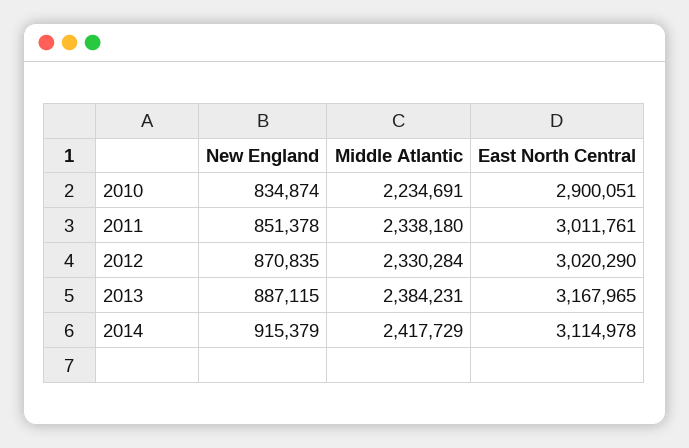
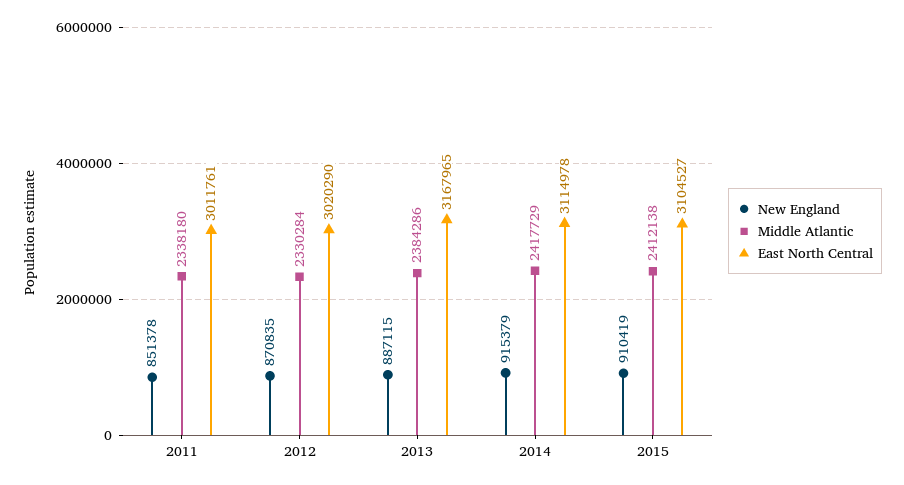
New England, 2010: 834874 -> none
Middle Atlantic, 2010: 2234691 -> none
East North Central, 2010: 2900051 -> none
Middle Atlantic, 2013: 2384231 -> 2384286
New England, 2015: none -> 910419
Middle Atlantic, 2015: none -> 2412138
East North Central, 2015: none -> 3104527

